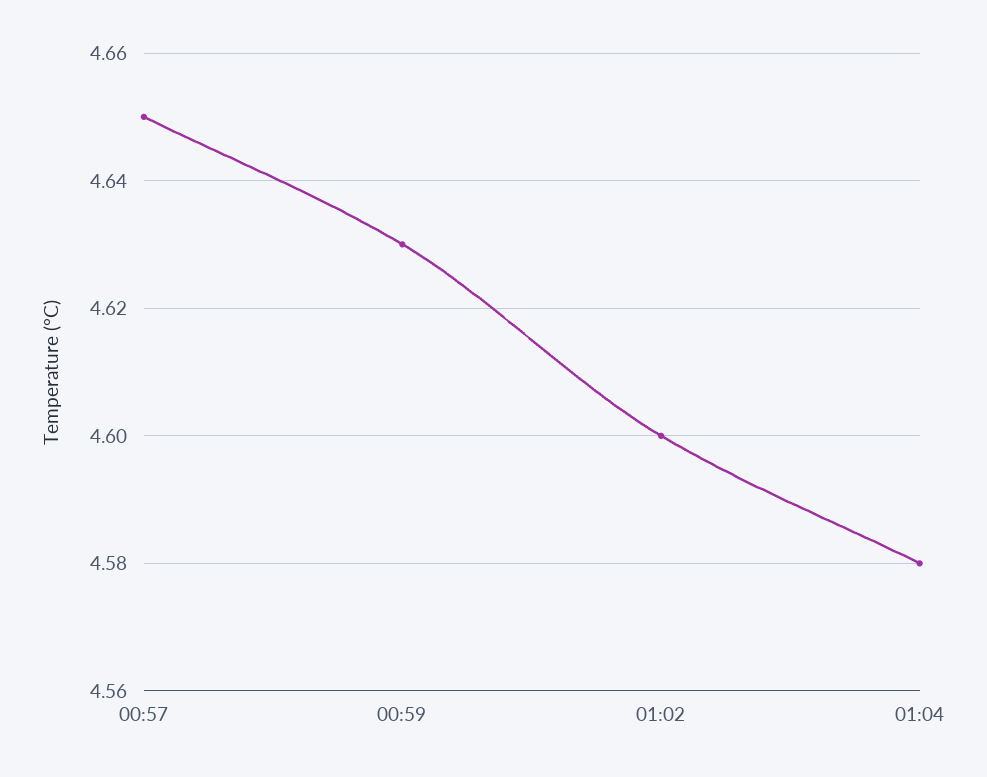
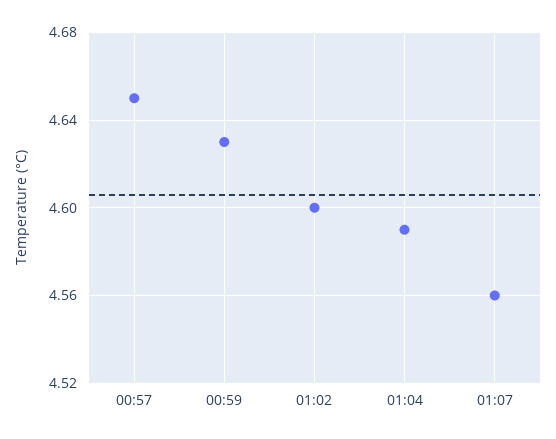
01:04: 4.58 -> 4.59
01:07: none -> 4.56

